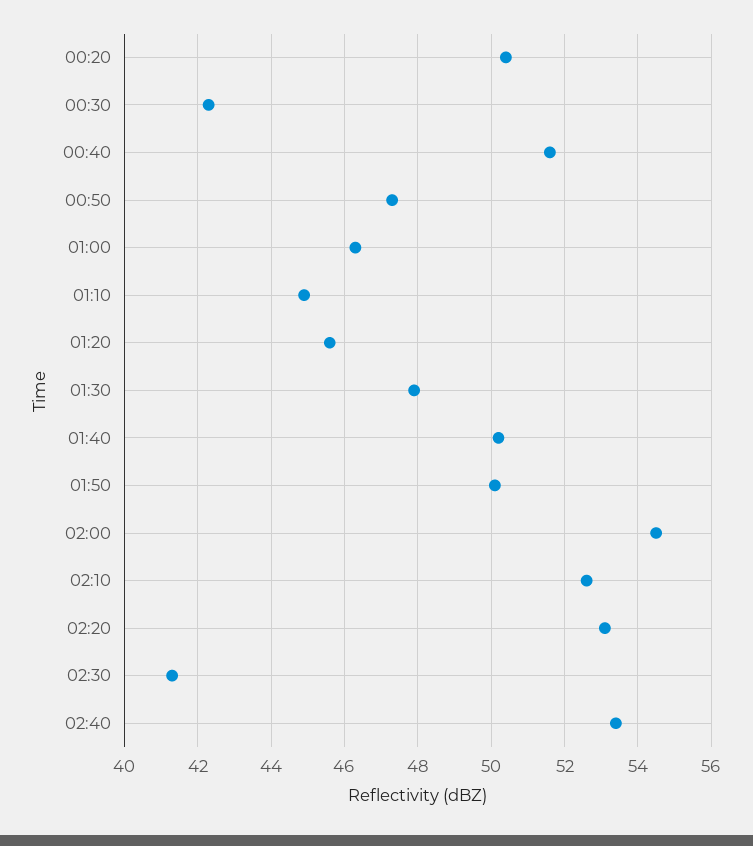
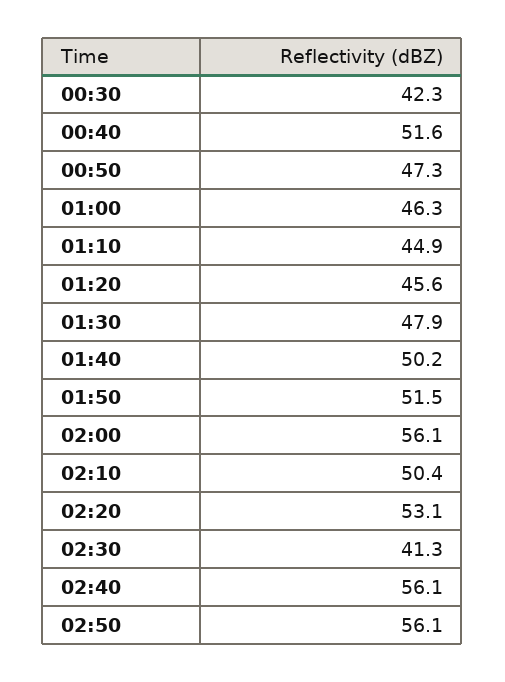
00:20: 50.5 -> none
01:50: 50 -> 51.5
02:00: 54.5 -> 56.1
02:10: 52.5 -> 50.4
02:40: 53.5 -> 56.1
02:50: none -> 56.1

